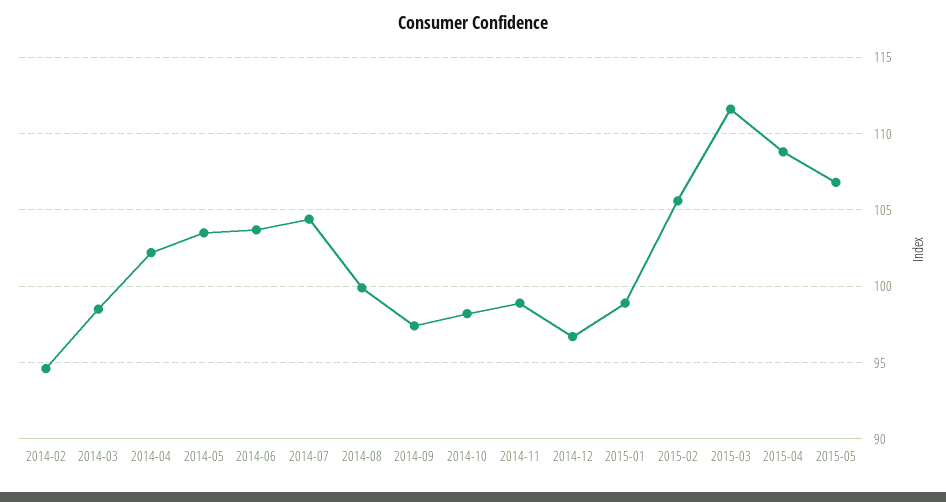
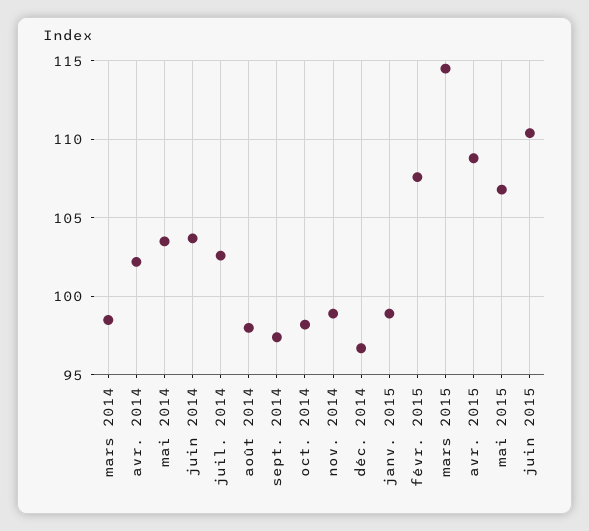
2014-02: 94.5 -> none
2014-07: 104.5 -> 102.5
2014-08: 100 -> 98
2015-02: 105.5 -> 107.5
2015-03: 111.5 -> 114.5
juin 2015: none -> 110.5

